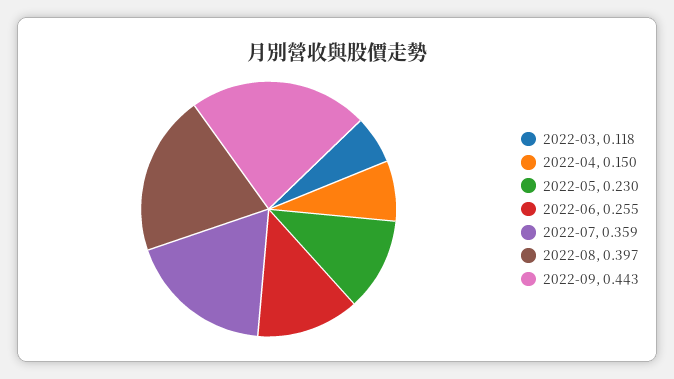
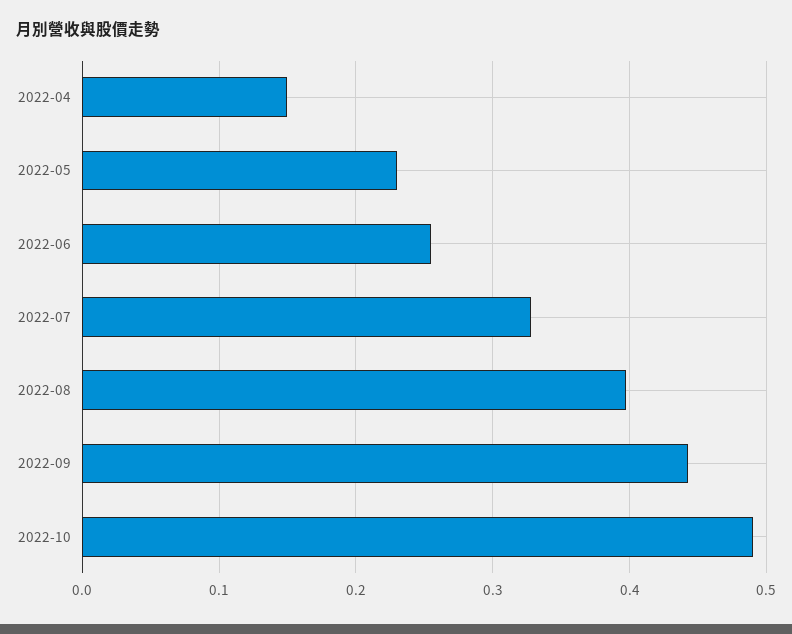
2022-03: 0.118 -> none
2022-07: 0.359 -> 0.33
2022-10: none -> 0.49

